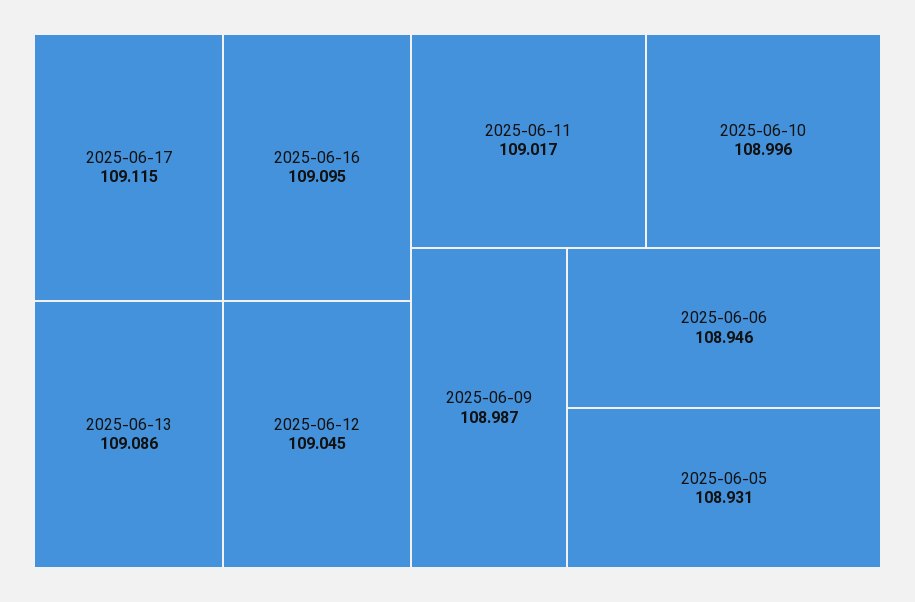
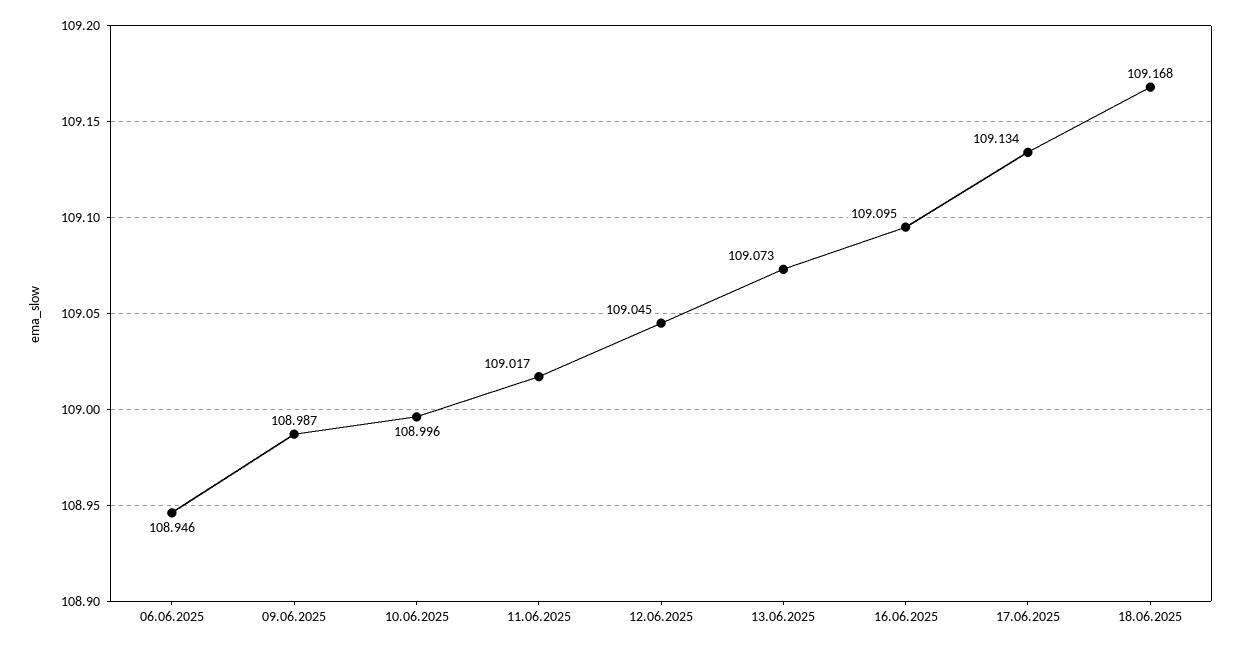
2025-06-17: 109.115 -> 109.134
2025-06-13: 109.086 -> 109.073
2025-06-05: 108.931 -> none
18.06.2025: none -> 109.168

